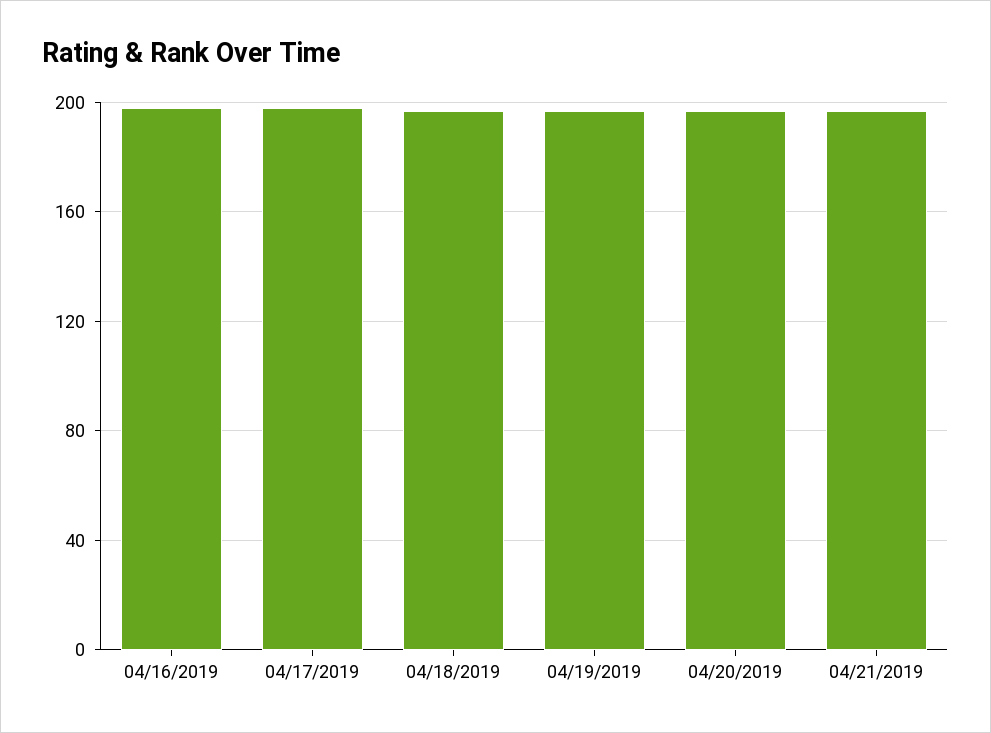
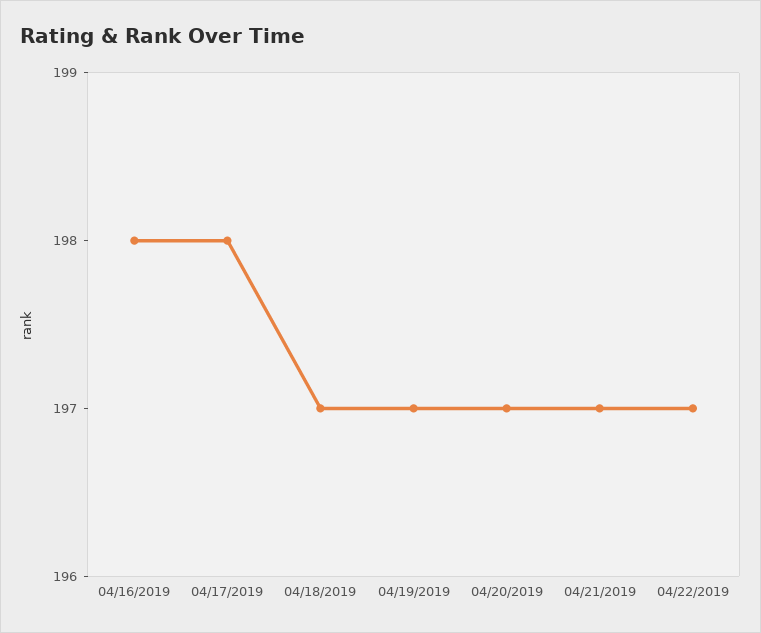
04/22/2019: none -> 197

